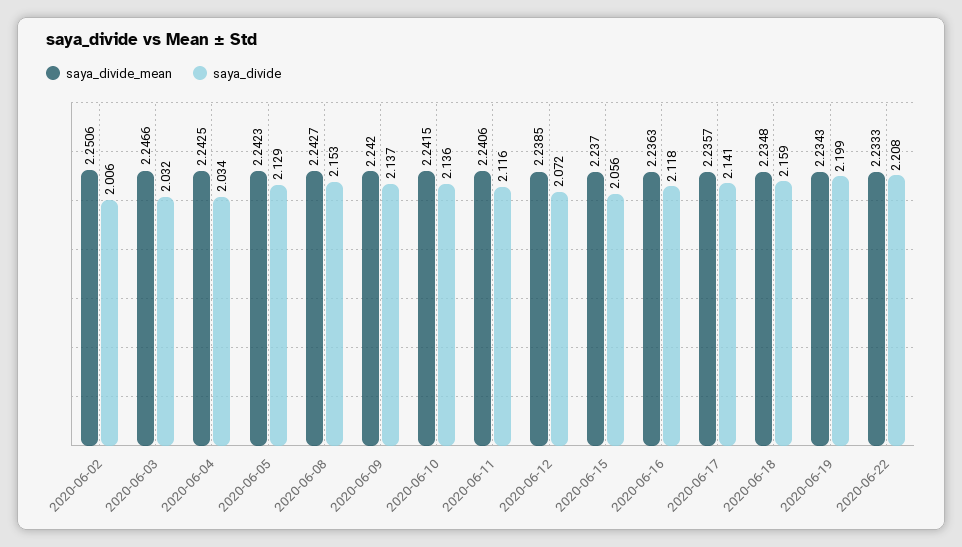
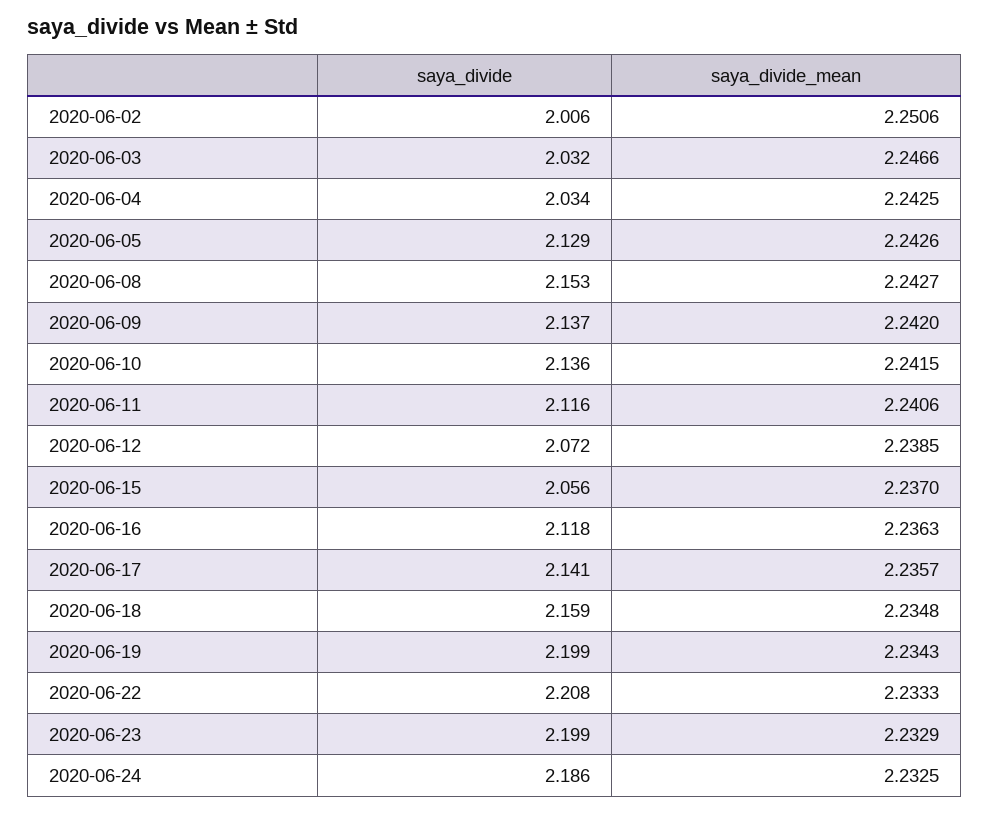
saya_divide_mean, 2020-06-05: 2.2423 -> 2.2426
saya_divide, 2020-06-23: none -> 2.199
saya_divide_mean, 2020-06-23: none -> 2.2329
saya_divide, 2020-06-24: none -> 2.186
saya_divide_mean, 2020-06-24: none -> 2.2325

